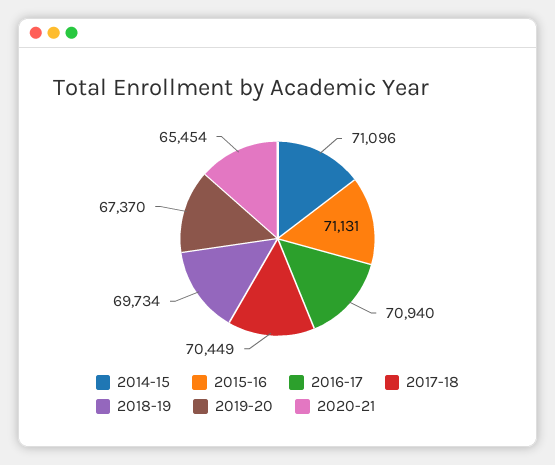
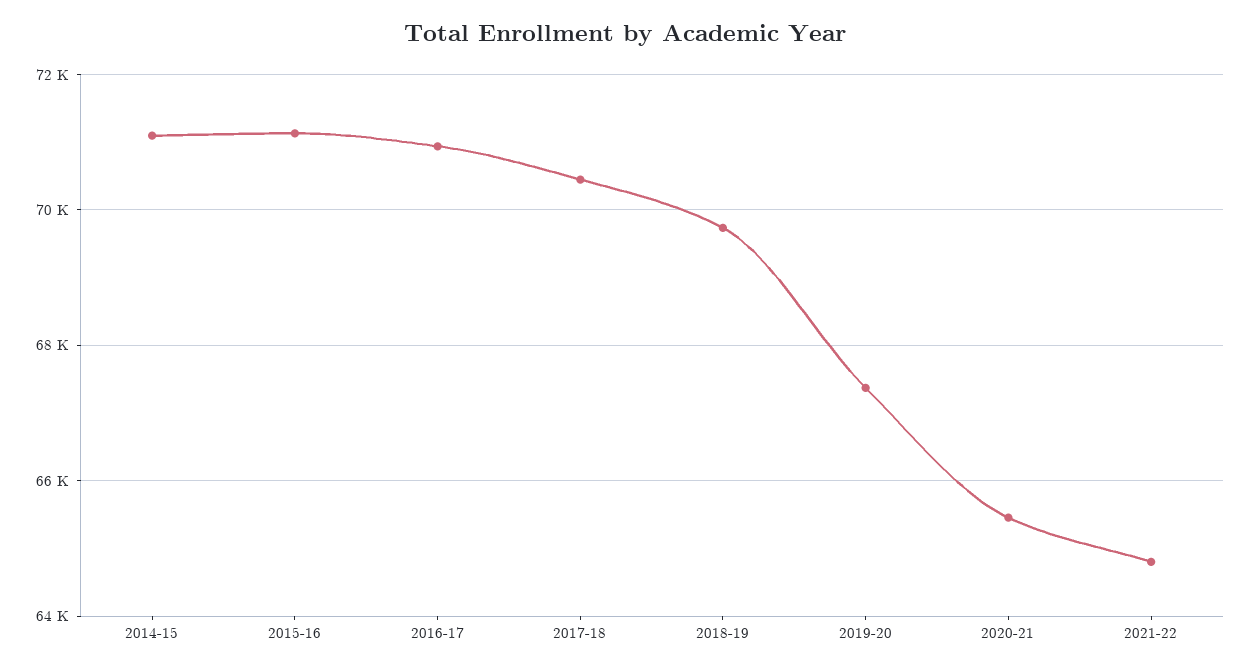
2021-22: none -> 64800

